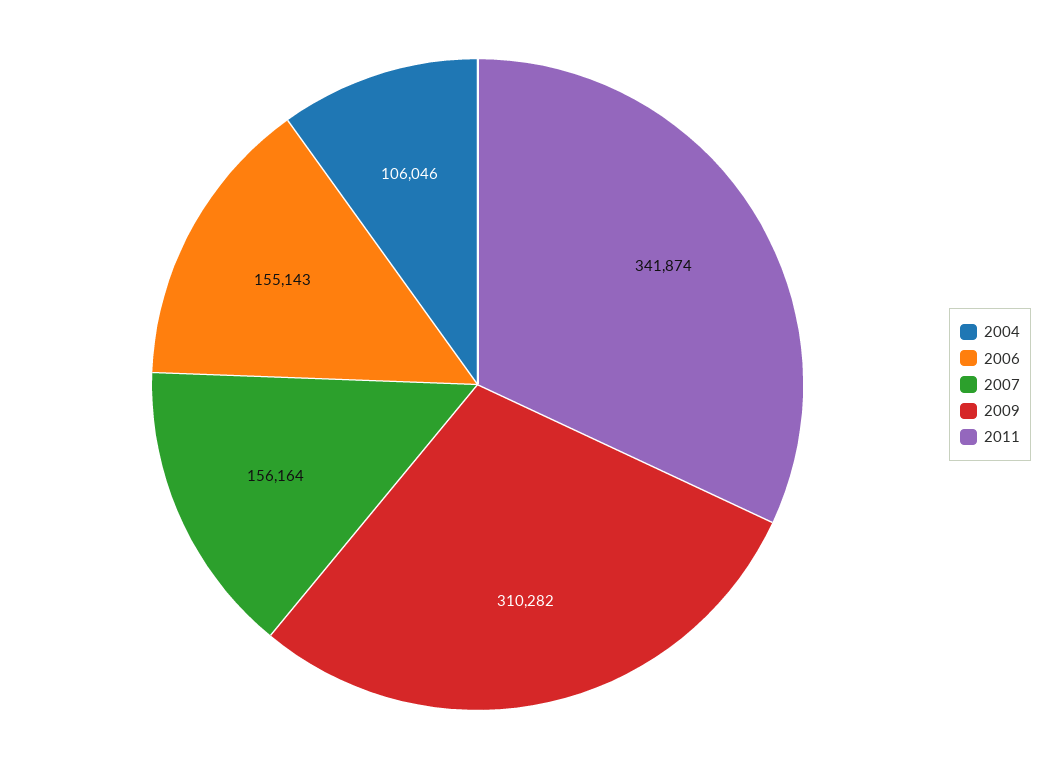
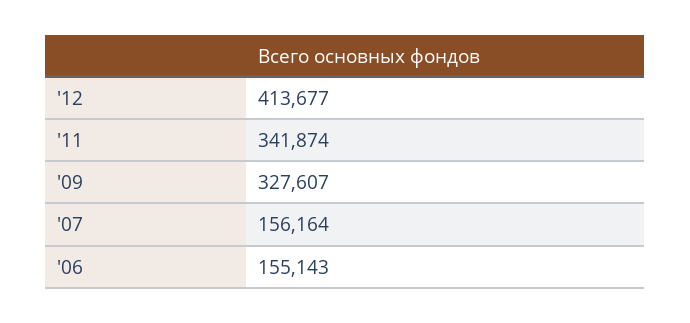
2004: 106046 -> none
2009: 310282 -> 327607
'12: none -> 413677

